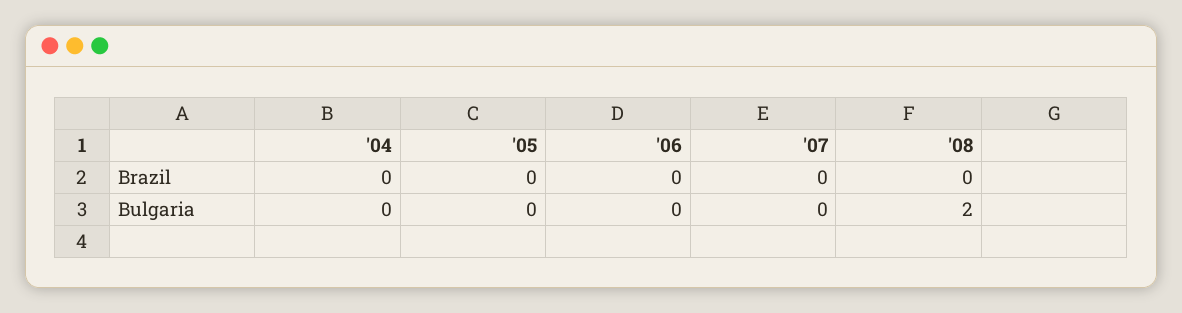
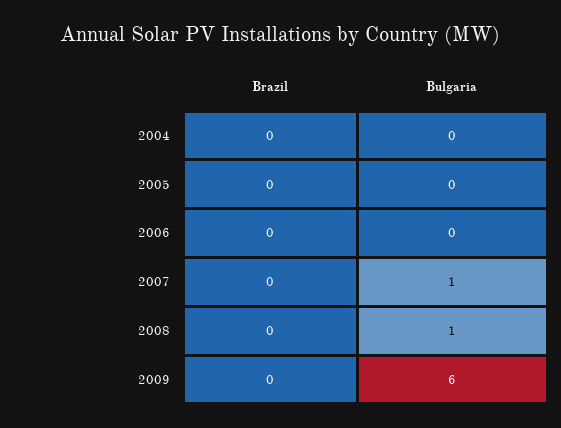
'07, Bulgaria: 0 -> 1
'08, Bulgaria: 2 -> 1
2009, Brazil: none -> 0
2009, Bulgaria: none -> 6

